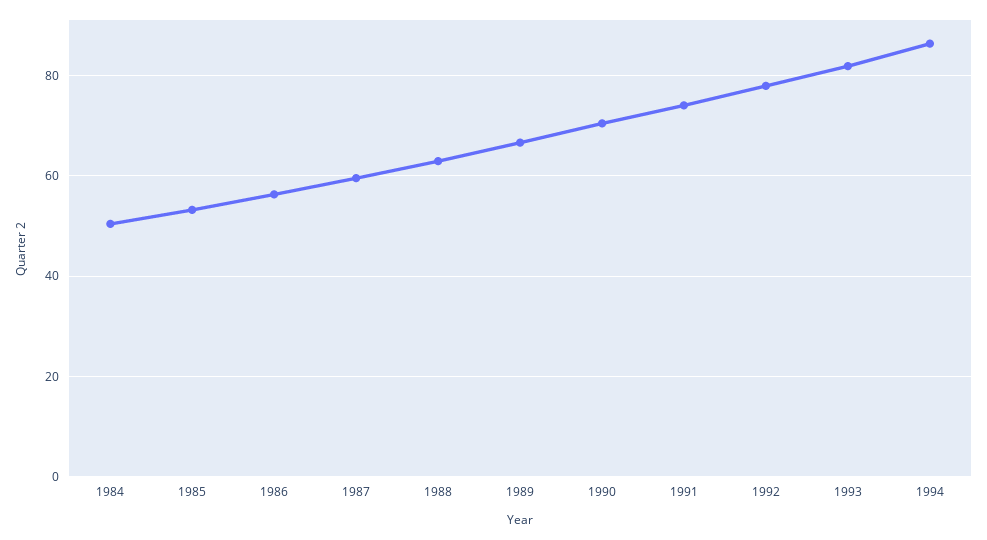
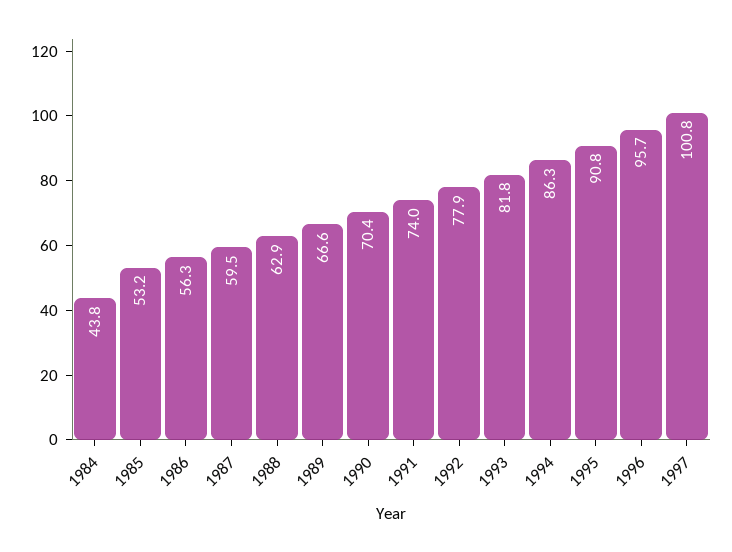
1984: 50 -> 43.8
1995: none -> 90.8
1996: none -> 95.7
1997: none -> 100.8

